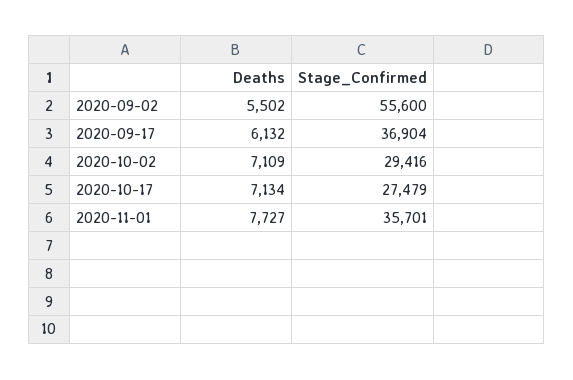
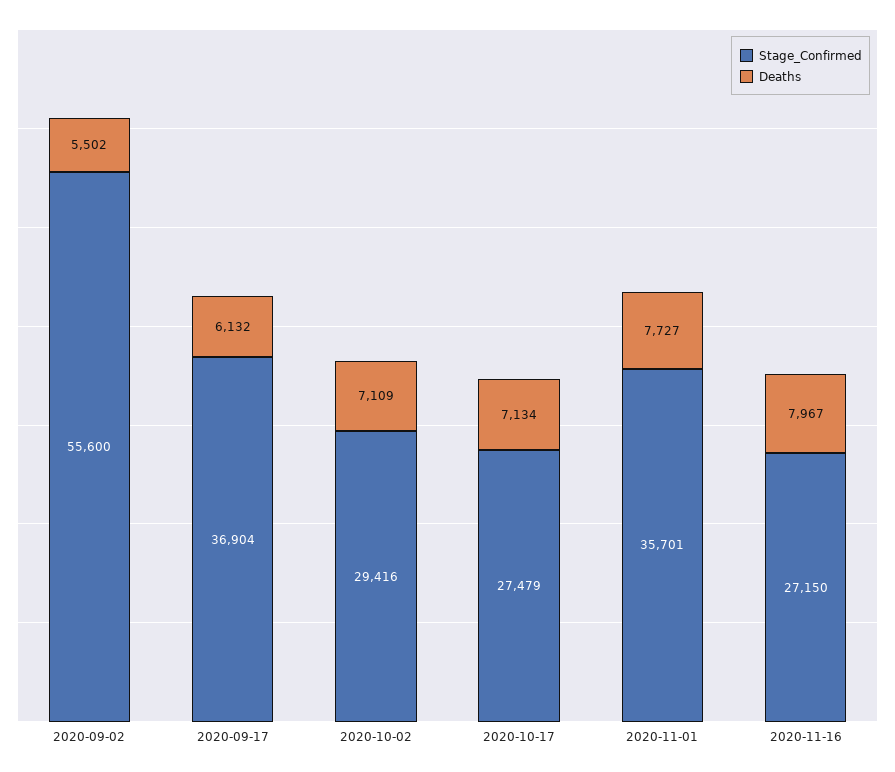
Stage_Confirmed, 2020-11-16: none -> 27150
Deaths, 2020-11-16: none -> 7967

